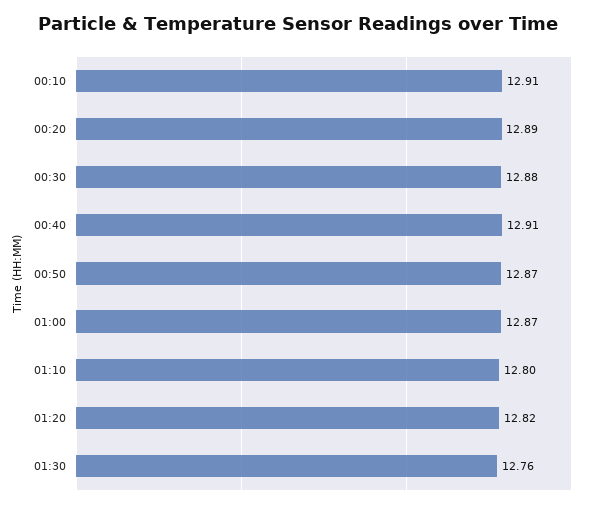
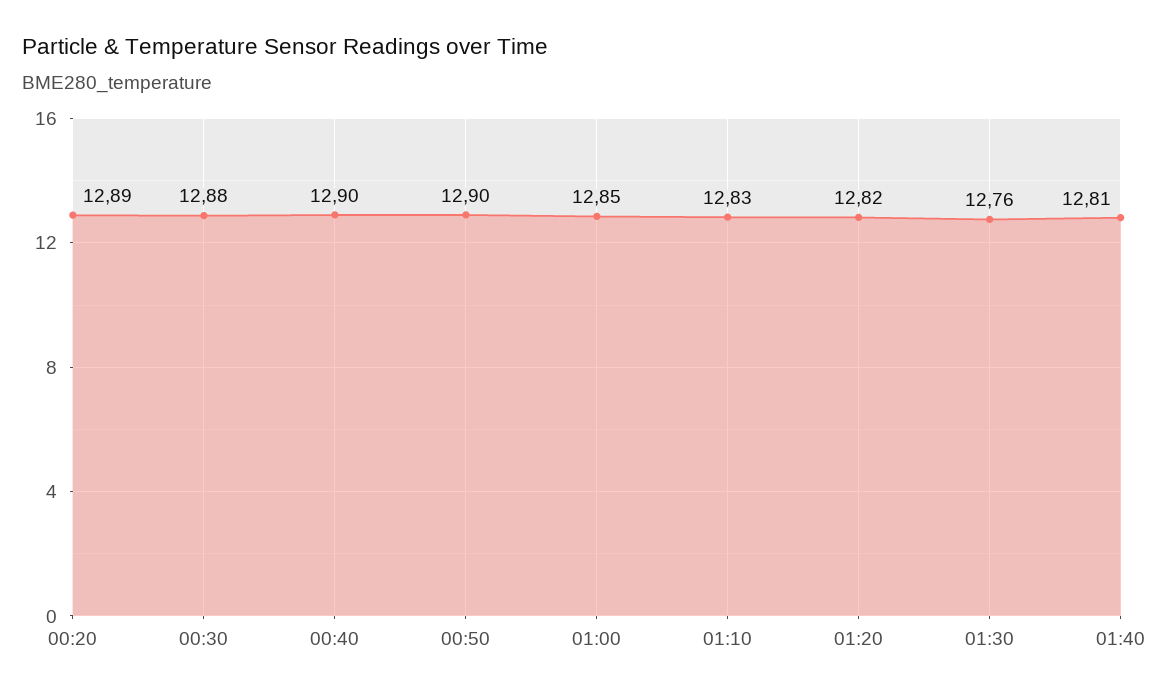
00:10: 12.91 -> none
00:40: 12.91 -> 12.9
00:50: 12.87 -> 12.9
01:00: 12.87 -> 12.85
01:10: 12.8 -> 12.83
01:40: none -> 12.81

